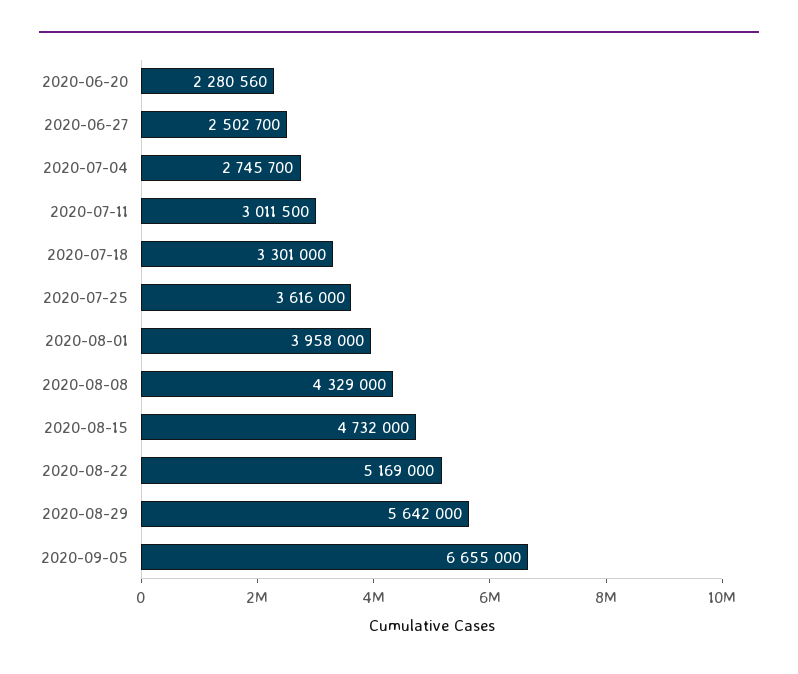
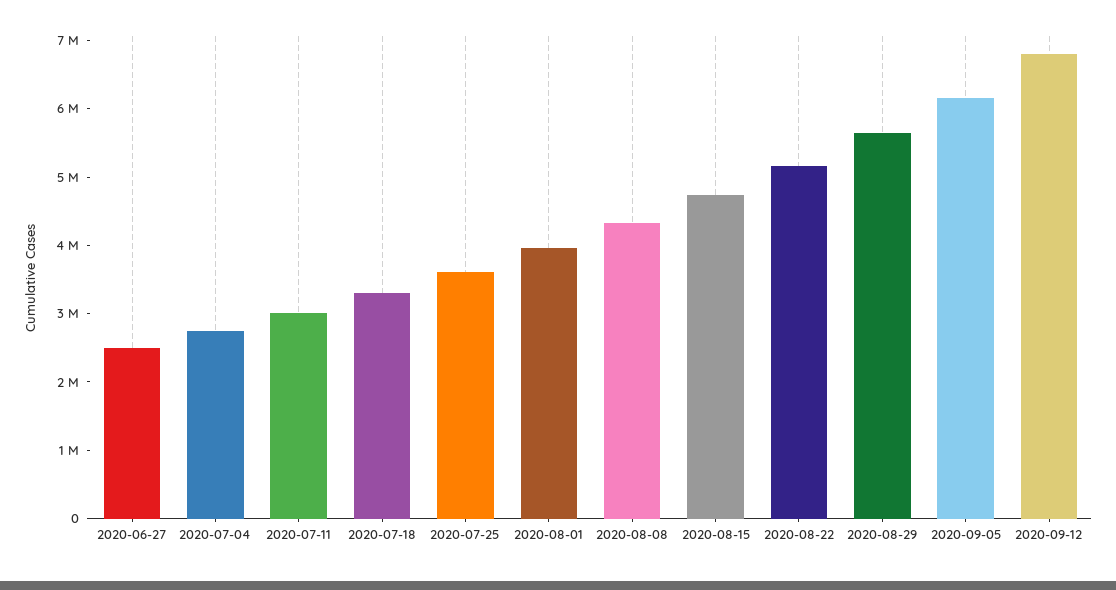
2020-06-20: 2280560 -> none
2020-09-05: 6655000 -> 6200000
2020-09-12: none -> 6800000

